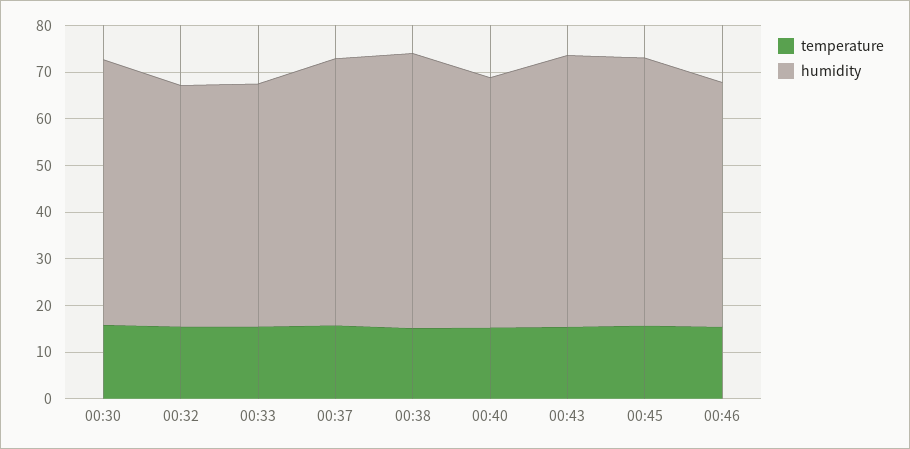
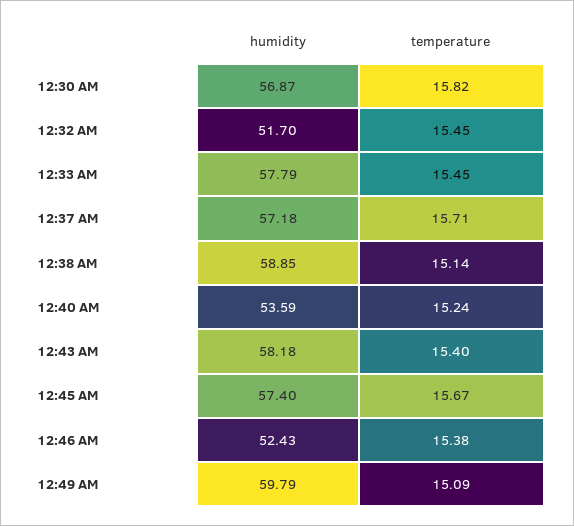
humidity, 00:33: 52 -> 57.79
humidity, 12:49 AM: none -> 59.79
temperature, 12:49 AM: none -> 15.09

